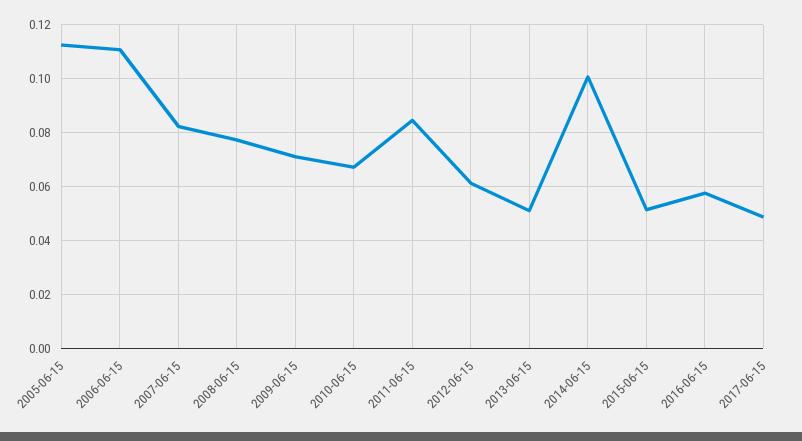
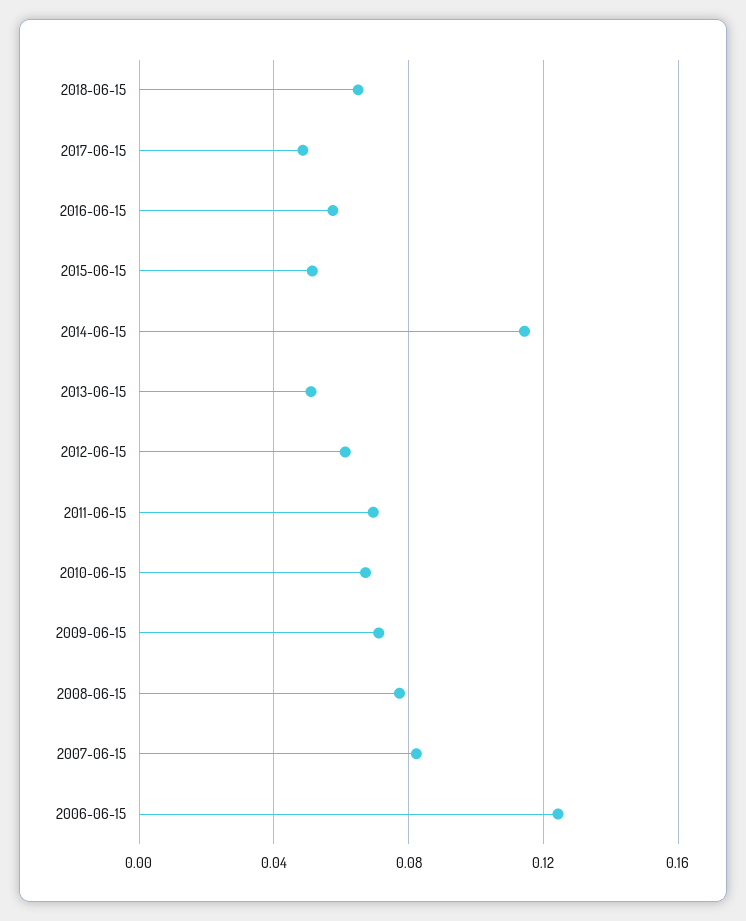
2005-06-15: 0.1125 -> none
2006-06-15: 0.11 -> 0.125
2011-06-15: 0.085 -> 0.07
2014-06-15: 0.1 -> 0.115
2018-06-15: none -> 0.065

